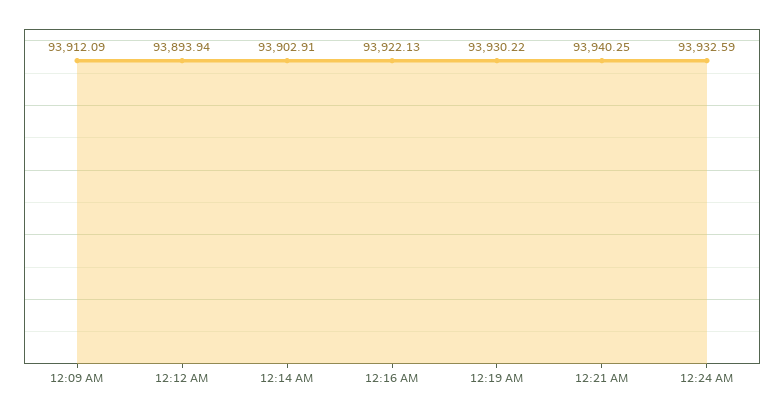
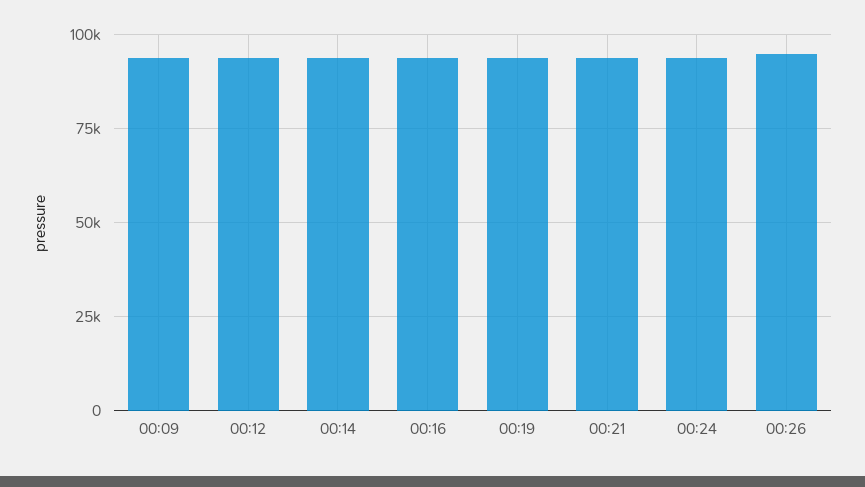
00:26: none -> 95000

